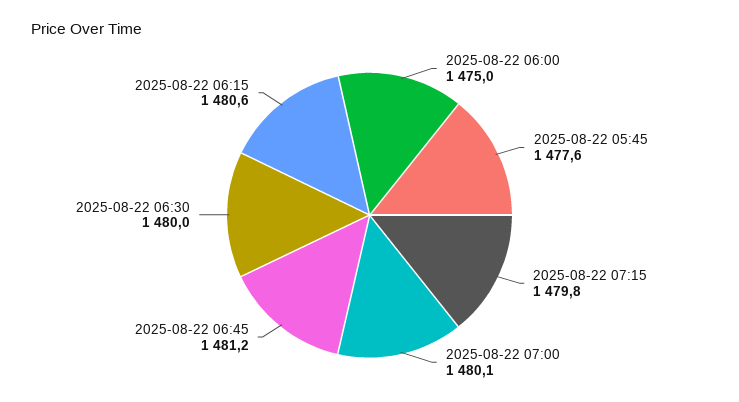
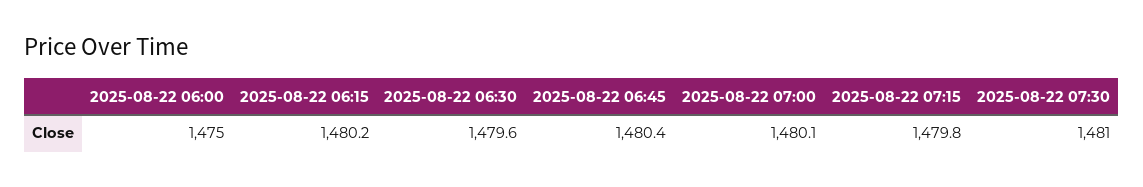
2025-08-22 05:45: 1477.6 -> none
2025-08-22 06:45: 1481.2 -> 1480.4
2025-08-22 06:30: 1480 -> 1479.6
2025-08-22 06:15: 1480.6 -> 1480.2
2025-08-22 07:30: none -> 1481

